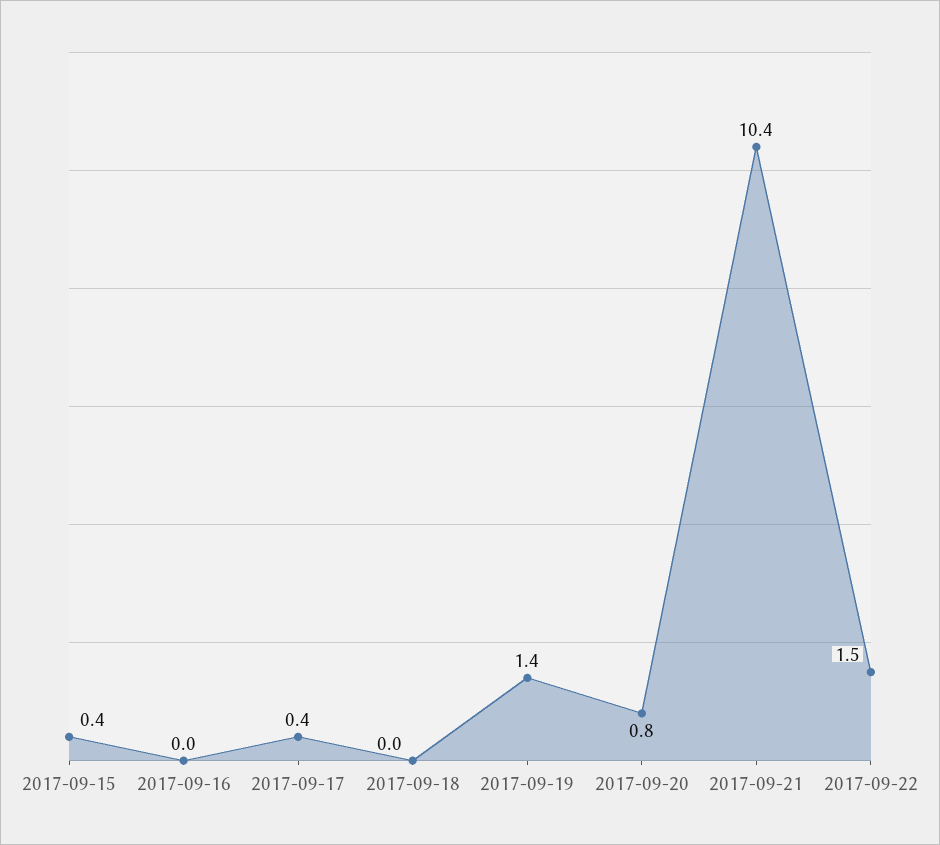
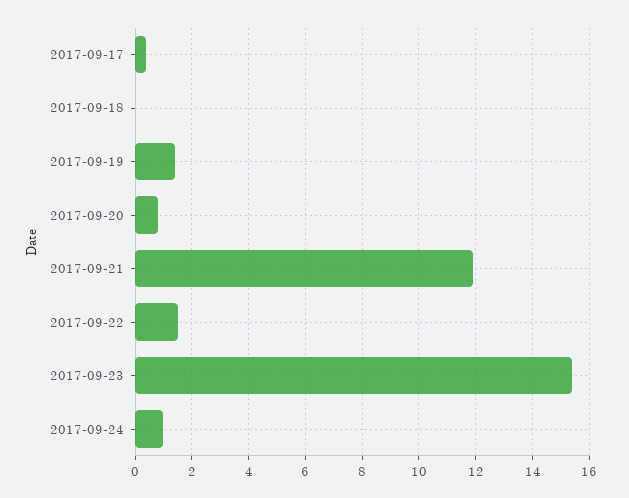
2017-09-15: 0.4 -> none
2017-09-16: 0 -> none
2017-09-21: 10.4 -> 12
2017-09-23: none -> 15.5
2017-09-24: none -> 1

